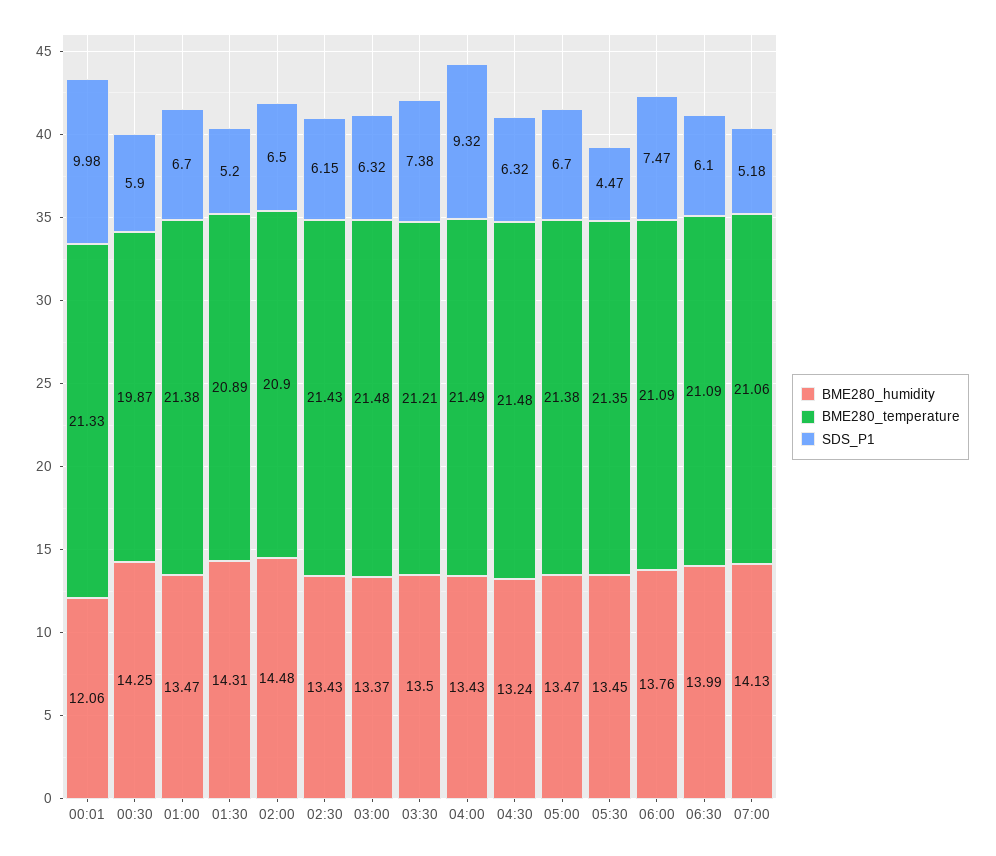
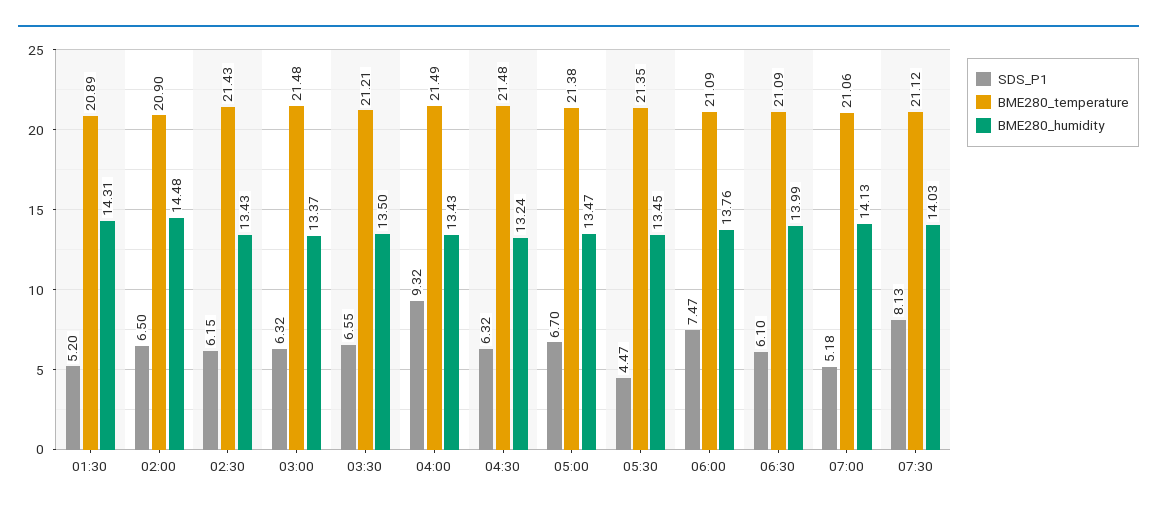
BME280_humidity, 00:01: 12.06 -> none
BME280_temperature, 00:01: 21.33 -> none
SDS_P1, 00:01: 9.98 -> none
BME280_humidity, 00:30: 14.25 -> none
BME280_temperature, 00:30: 19.87 -> none
SDS_P1, 00:30: 5.9 -> none
BME280_humidity, 01:00: 13.47 -> none
BME280_temperature, 01:00: 21.38 -> none
SDS_P1, 01:00: 6.7 -> none
SDS_P1, 03:30: 7.38 -> 6.55
SDS_P1, 07:30: none -> 8.13
BME280_temperature, 07:30: none -> 21.12
BME280_humidity, 07:30: none -> 14.03

